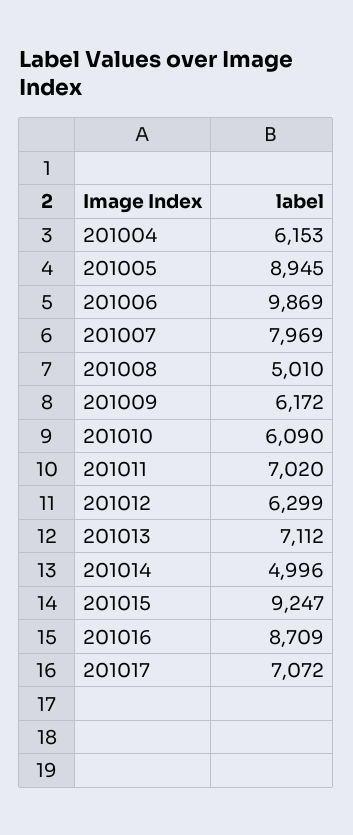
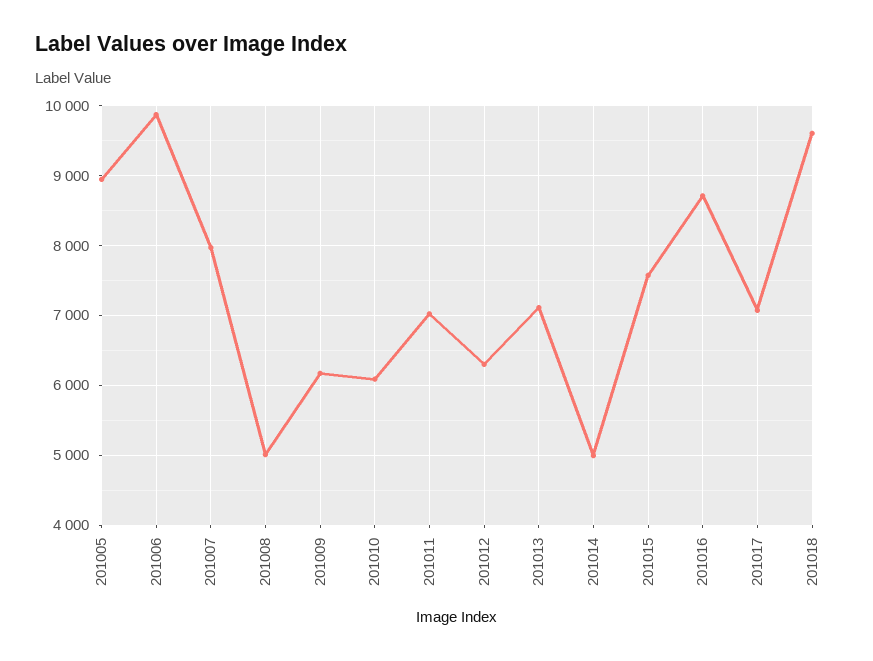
201004: 6153 -> none
201015: 9247 -> 7600
201018: none -> 9600

